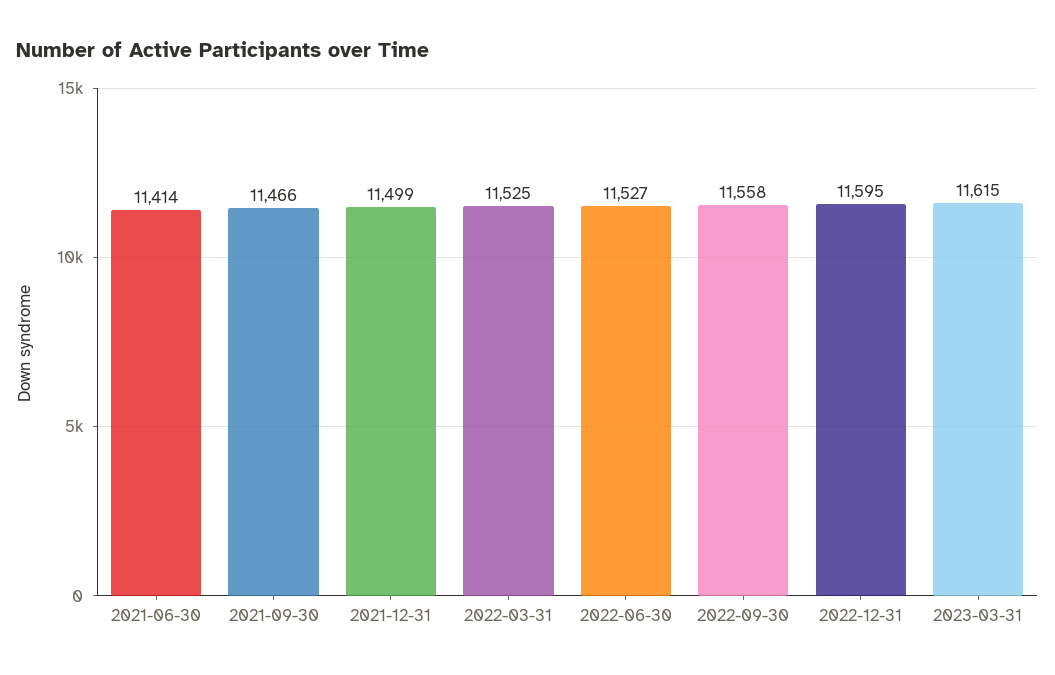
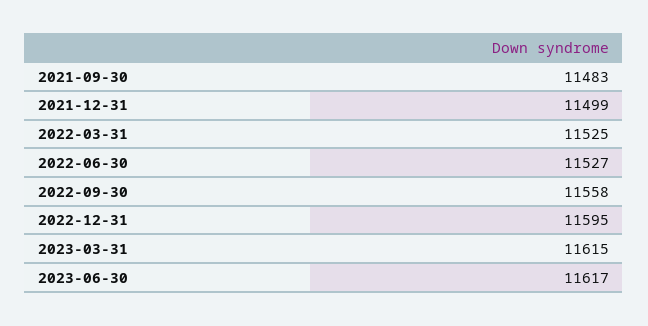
2021-06-30: 11414 -> none
2021-09-30: 11466 -> 11483
2023-06-30: none -> 11617

